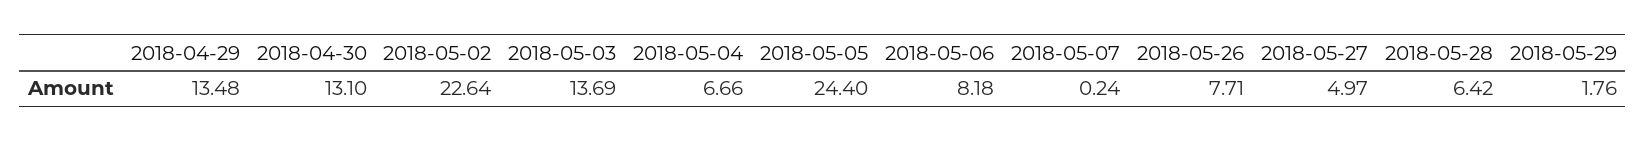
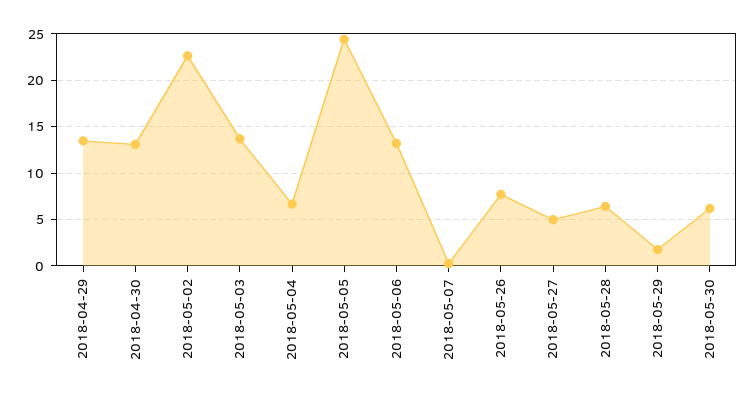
2018-05-06: 8.18 -> 13
2018-05-30: none -> 6

